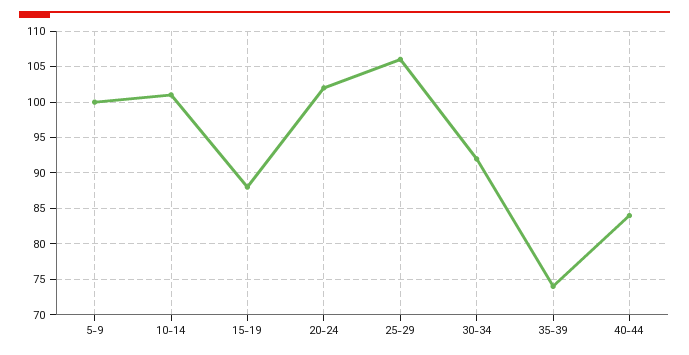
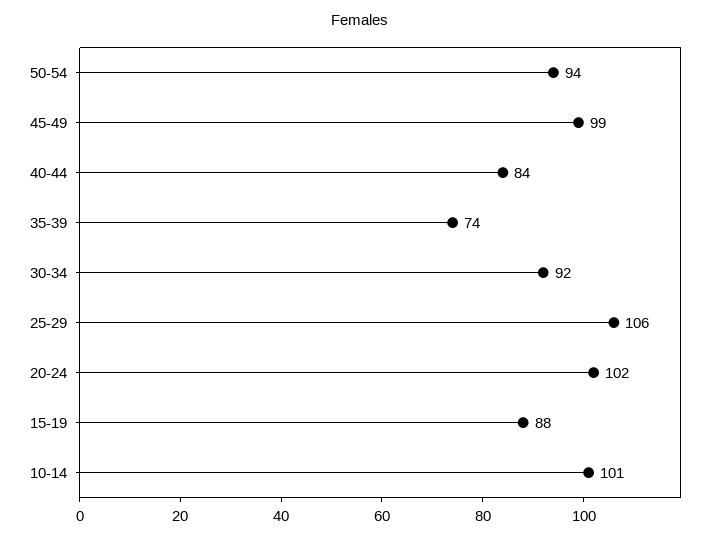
5-9: 100 -> none
50-54: none -> 94
45-49: none -> 99

